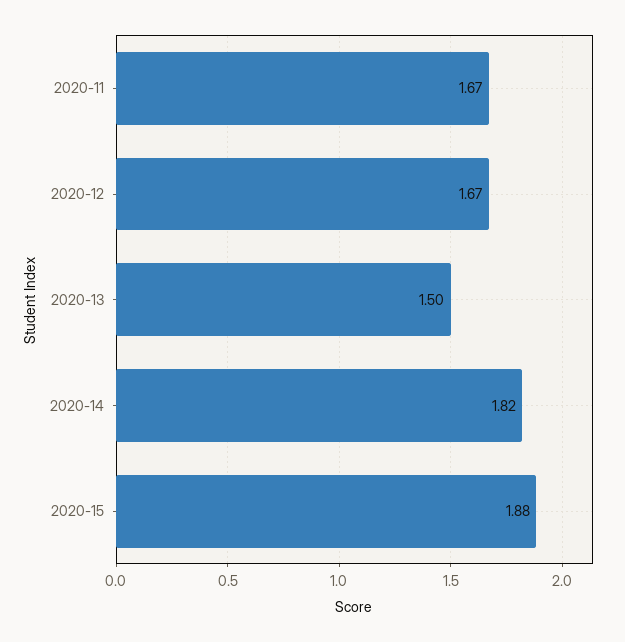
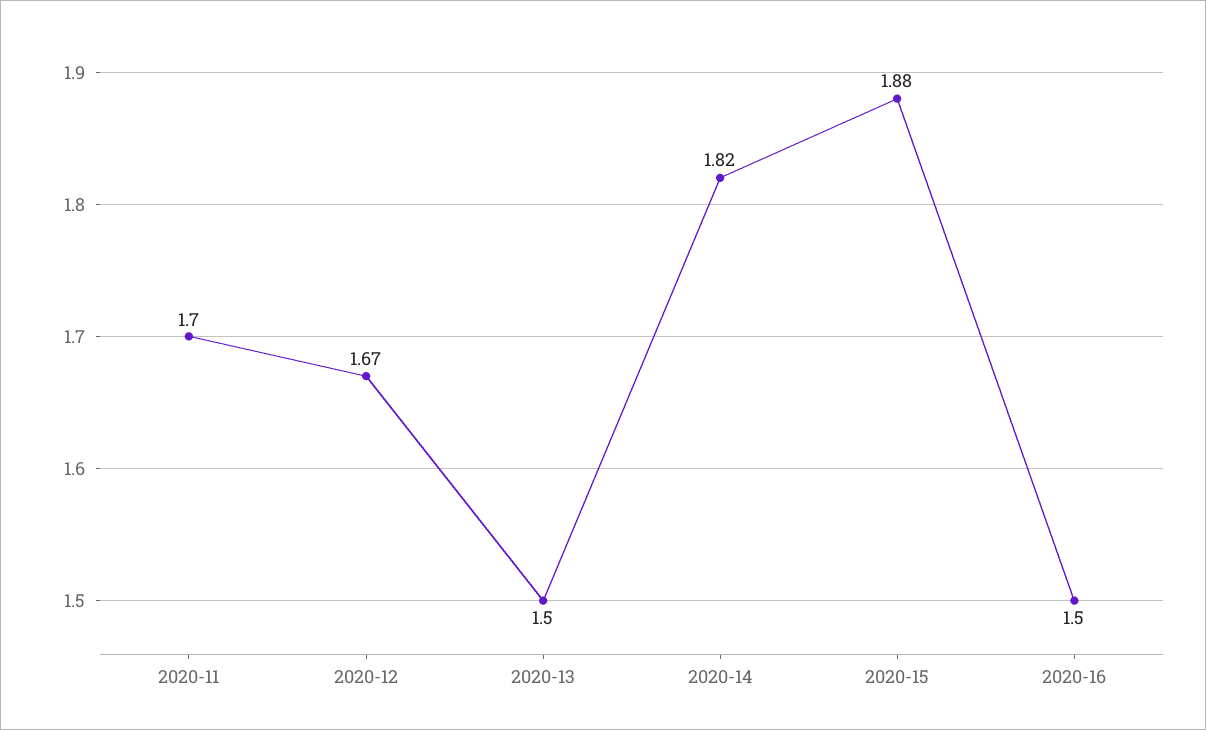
2020-11: 1.67 -> 1.7
2020-16: none -> 1.5

